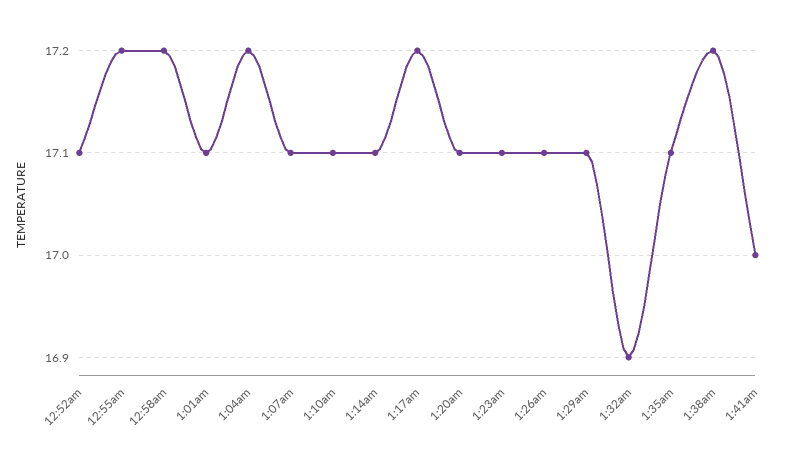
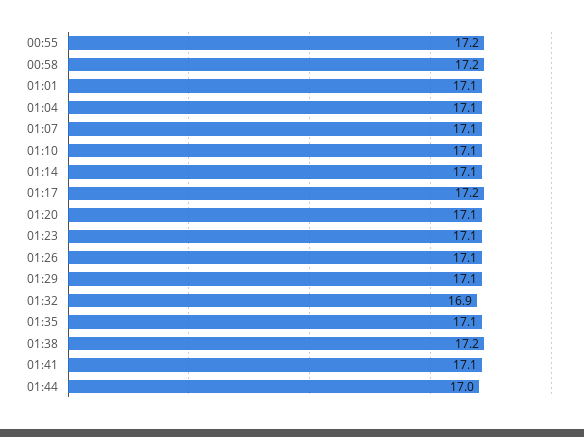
12:52am: 17.1 -> none
1:04am: 17.2 -> 17.1
1:41am: 17 -> 17.1
01:44: none -> 17

